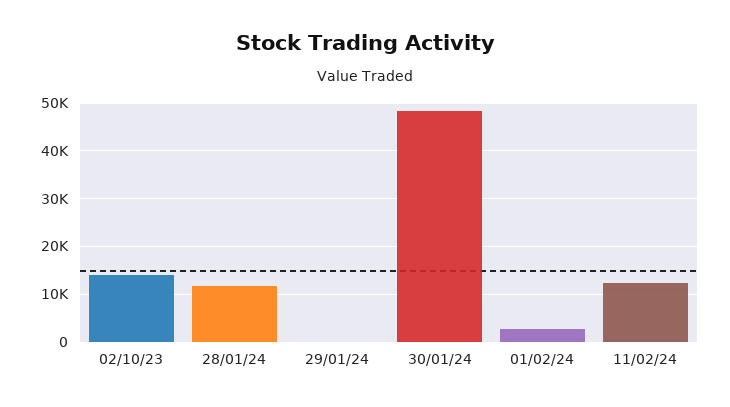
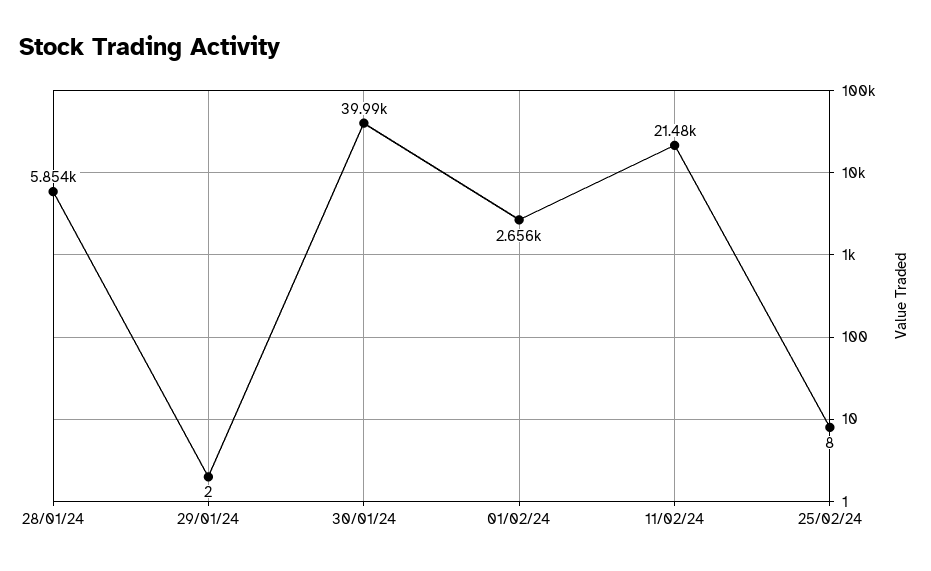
02/10/23: 14000 -> none
28/01/24: 12000 -> 5854
30/01/24: 48000 -> 39990
11/02/24: 12000 -> 21480
25/02/24: none -> 8

